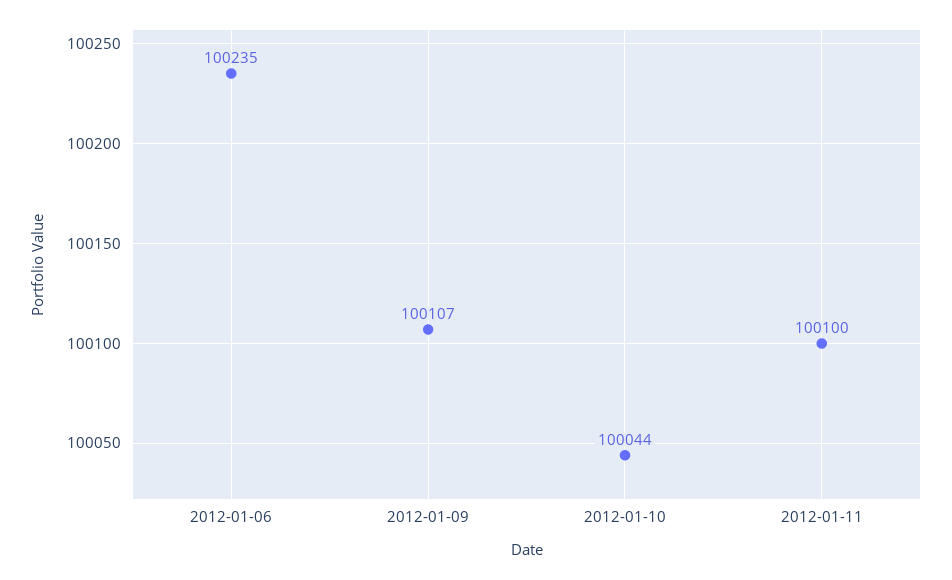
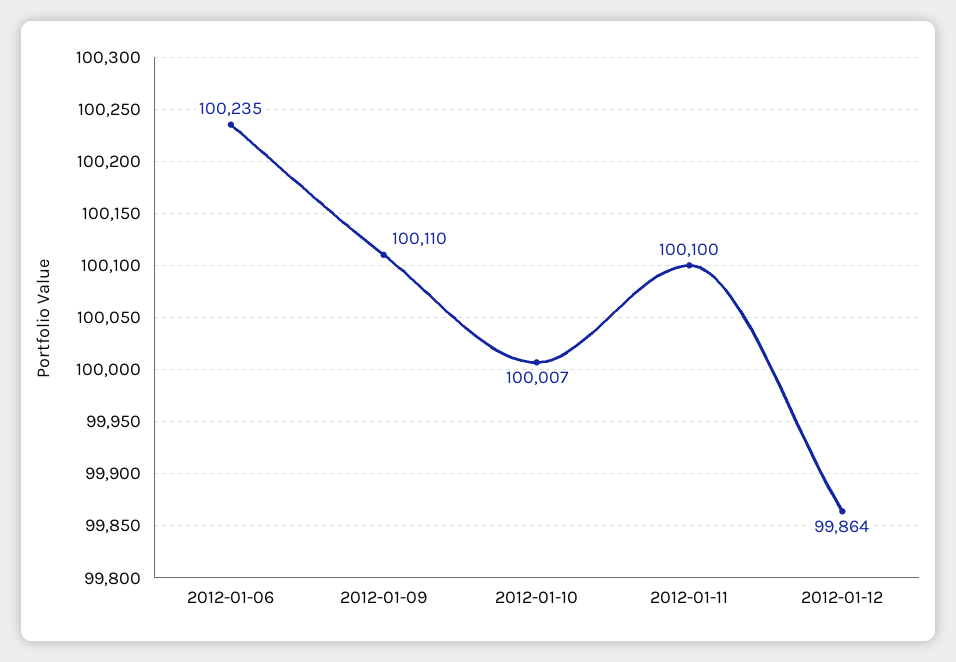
2012-01-09: 100107 -> 100110
2012-01-10: 100044 -> 100007
2012-01-12: none -> 99864

